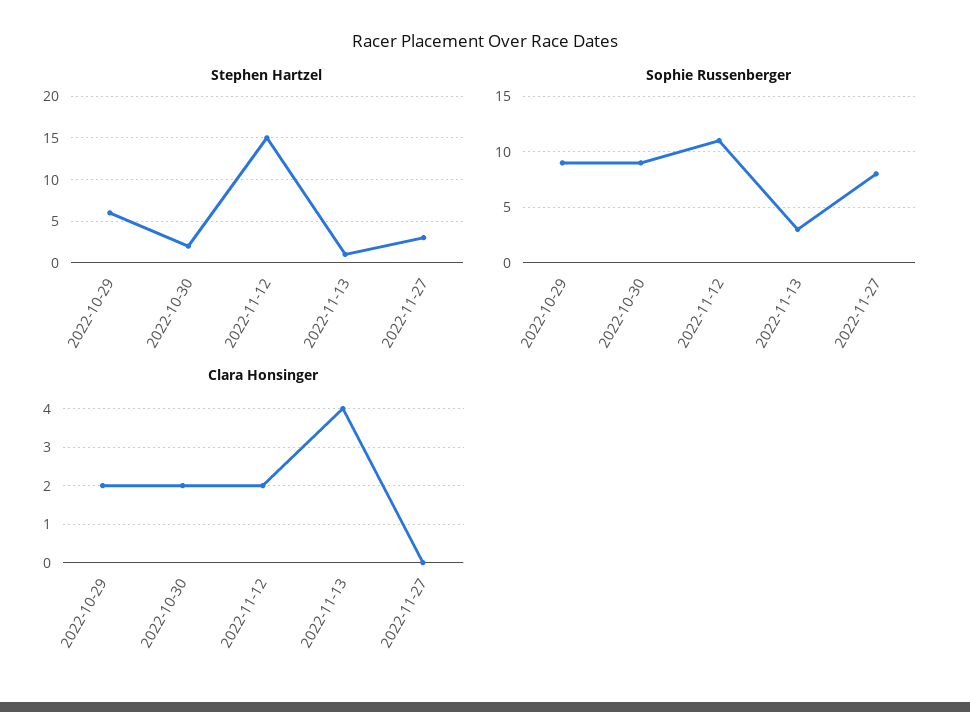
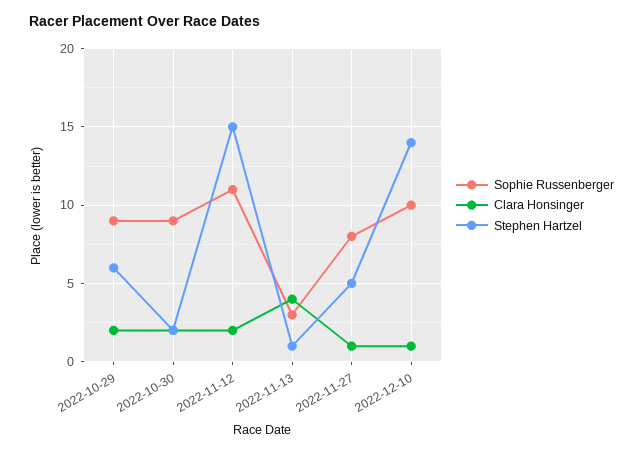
Stephen Hartzel, 2022-11-27: 3 -> 5
Clara Honsinger, 2022-11-27: 0 -> 1
Sophie Russenberger, 2022-12-10: none -> 10
Clara Honsinger, 2022-12-10: none -> 1
Stephen Hartzel, 2022-12-10: none -> 14

